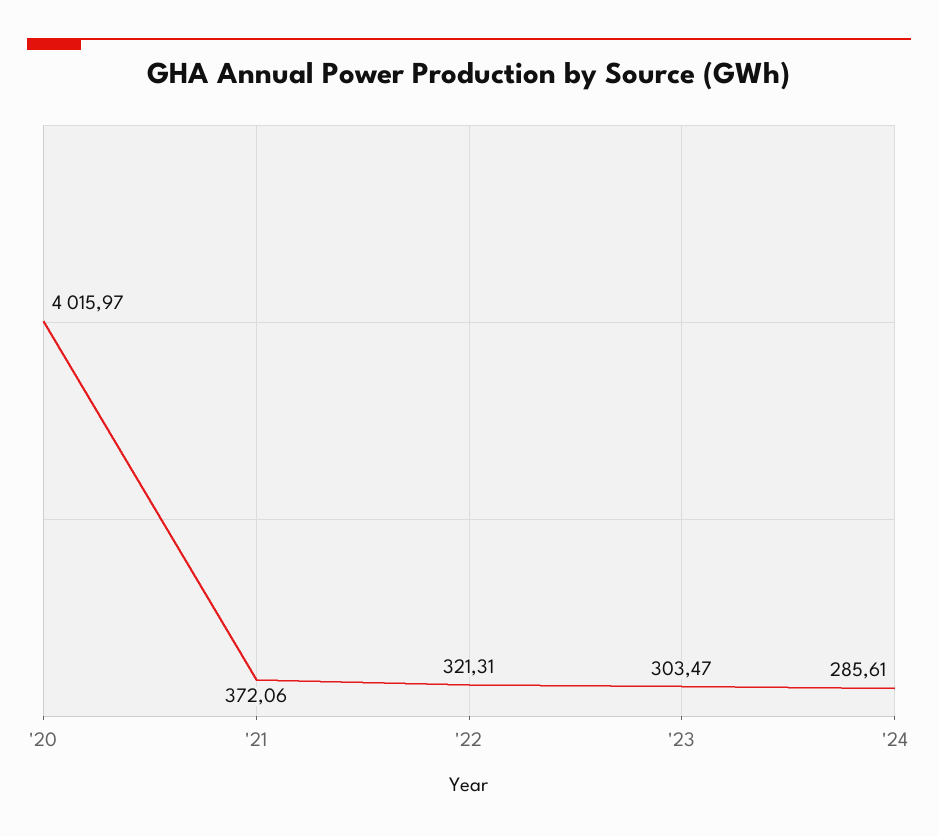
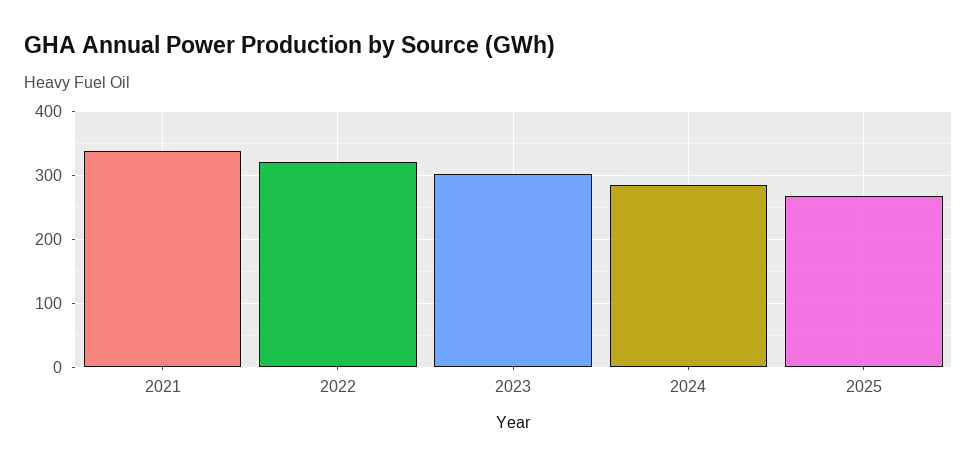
'20: 4015.97 -> none
'21: 372.06 -> 340
2025: none -> 270

